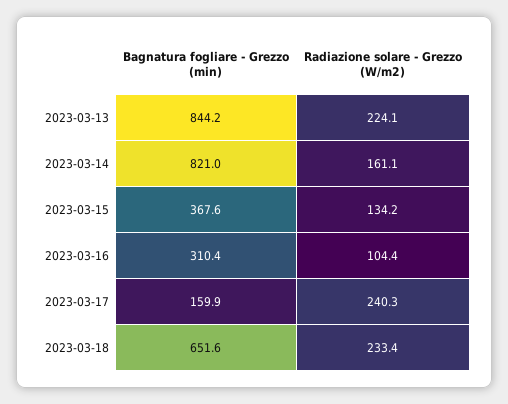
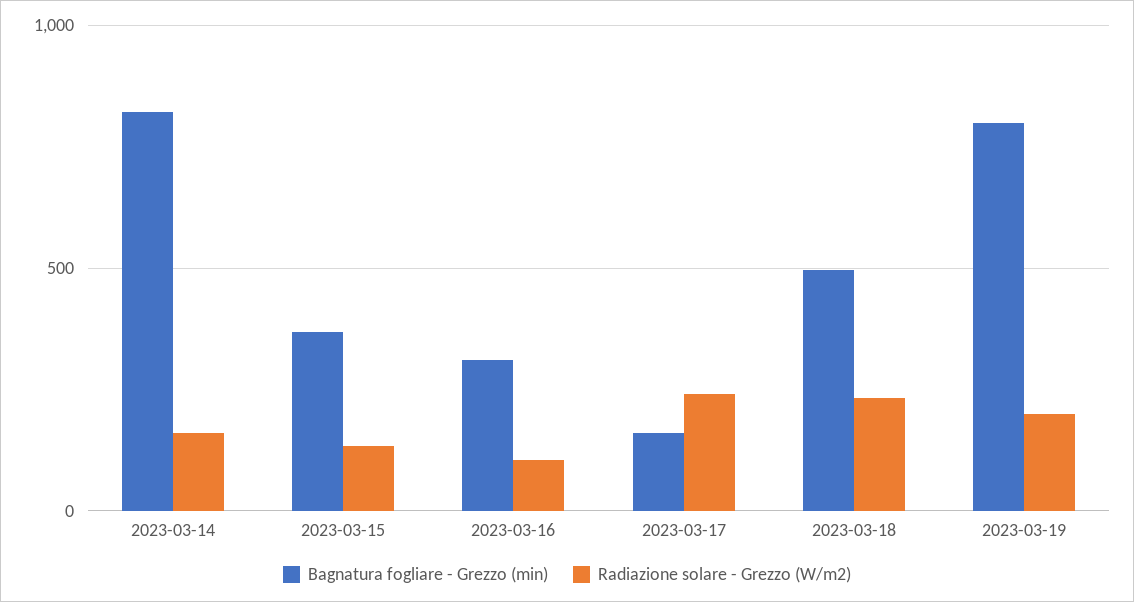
Bagnatura fogliare - Grezzo (min), 2023-03-13: 844.2 -> none
Radiazione solare - Grezzo (W/m2), 2023-03-13: 224.1 -> none
Bagnatura fogliare - Grezzo (min), 2023-03-18: 651.6 -> 500
Bagnatura fogliare - Grezzo (min), 2023-03-19: none -> 800
Radiazione solare - Grezzo (W/m2), 2023-03-19: none -> 200

